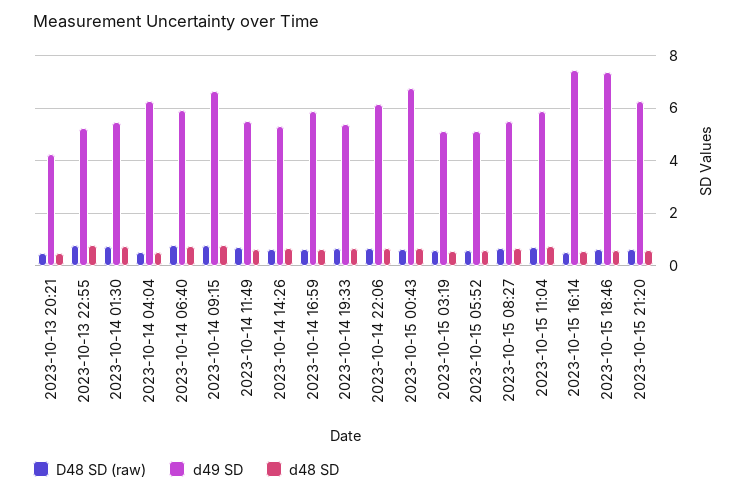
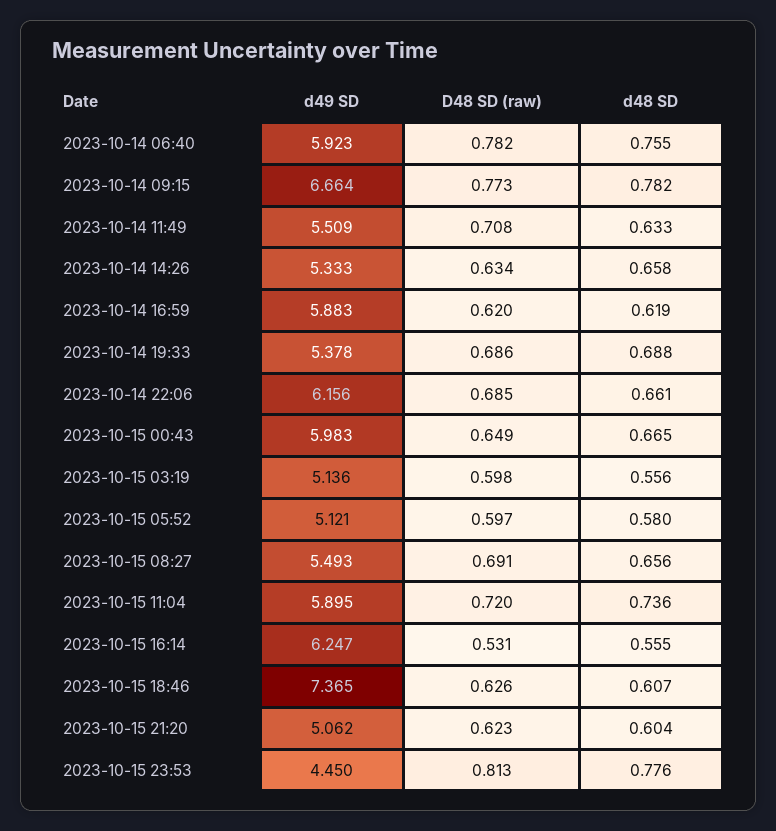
D48 SD (raw), 2023-10-13 20:21: 0.5 -> none
d49 SD, 2023-10-13 20:21: 4.25 -> none
d48 SD, 2023-10-13 20:21: 0.5 -> none
D48 SD (raw), 2023-10-13 22:55: 0.75 -> none
d49 SD, 2023-10-13 22:55: 5.25 -> none
d48 SD, 2023-10-13 22:55: 0.75 -> none
D48 SD (raw), 2023-10-14 01:30: 0.75 -> none
d49 SD, 2023-10-14 01:30: 5.5 -> none
d48 SD, 2023-10-14 01:30: 0.75 -> none
D48 SD (raw), 2023-10-14 04:04: 0.5 -> none
d49 SD, 2023-10-14 04:04: 6.25 -> none
d48 SD, 2023-10-14 04:04: 0.5 -> none
d49 SD, 2023-10-15 00:43: 6.75 -> 5.983
d49 SD, 2023-10-15 16:14: 7.5 -> 6.247
d49 SD, 2023-10-15 21:20: 6.25 -> 5.062
d49 SD, 2023-10-15 23:53: none -> 4.45
D48 SD (raw), 2023-10-15 23:53: none -> 0.813
d48 SD, 2023-10-15 23:53: none -> 0.776

